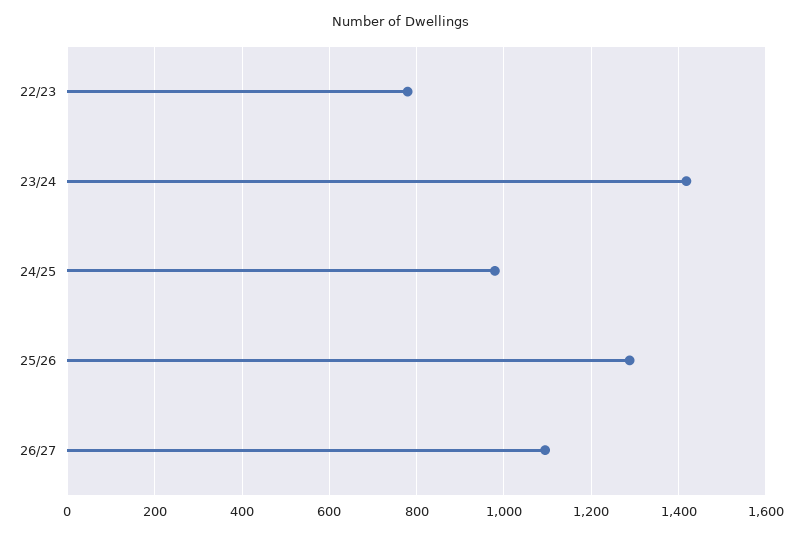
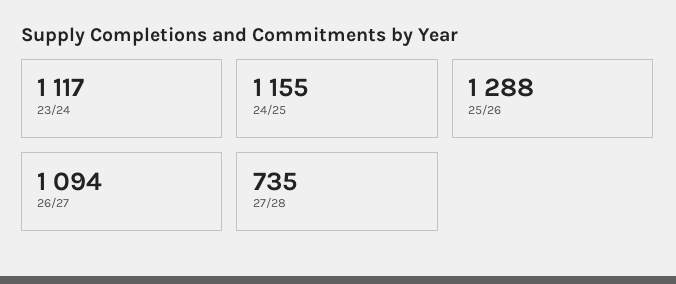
22/23: 780 -> none
23/24: 1420 -> 1117
24/25: 980 -> 1155
27/28: none -> 735

